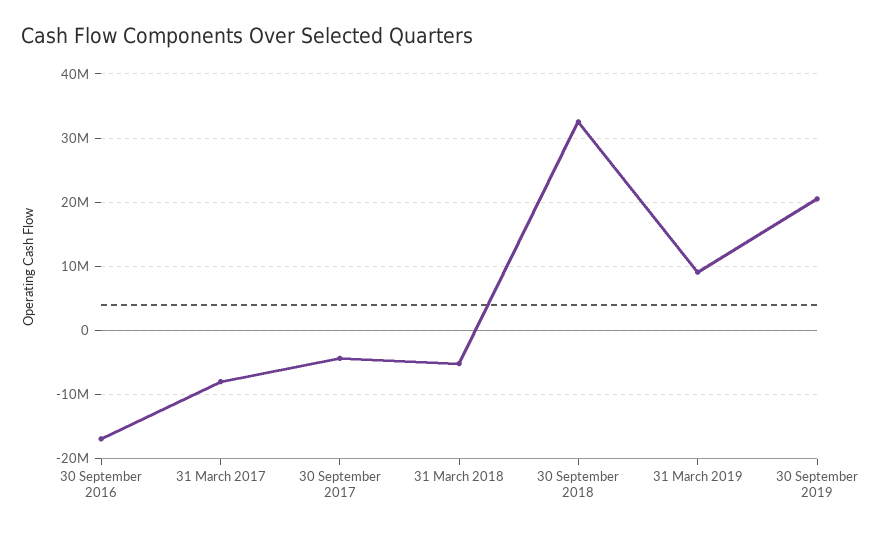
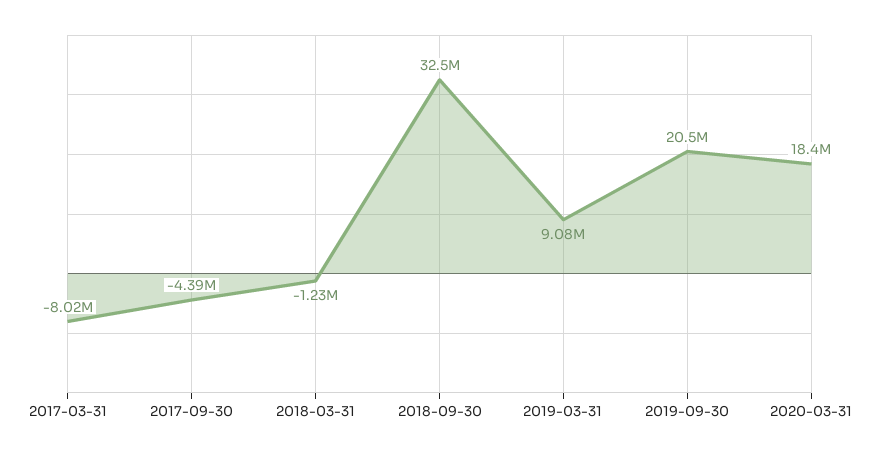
30 September 2016: -17000000 -> none
31 March 2018: -5000000 -> -1230000
2020-03-31: none -> 18400000

